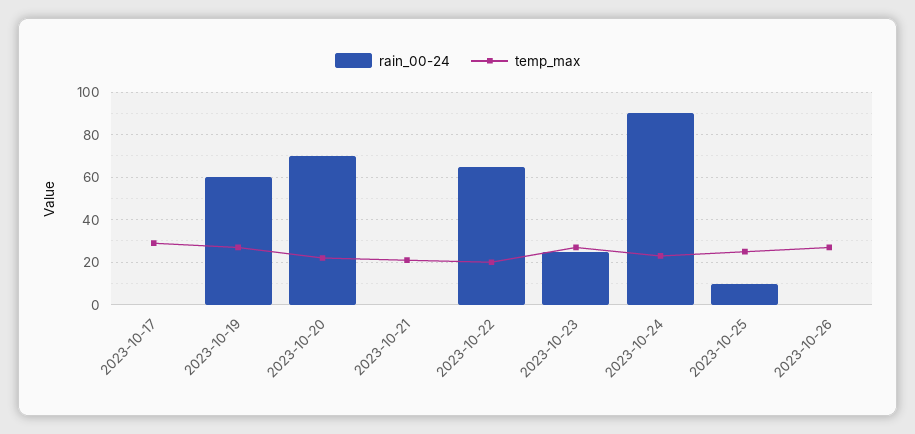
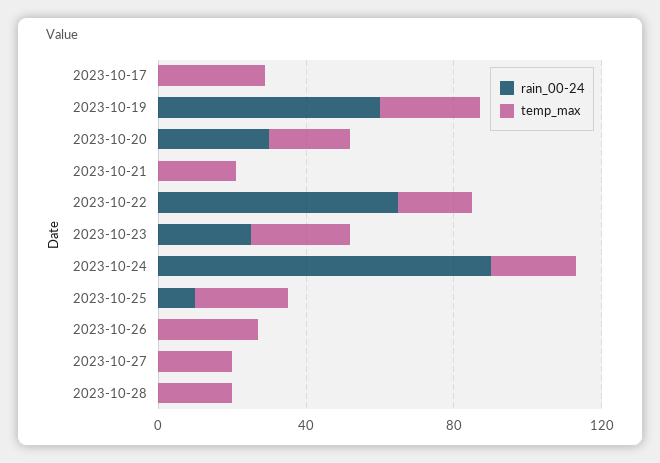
rain_00-24, 2023-10-20: 70 -> 30
rain_00-24, 2023-10-27: none -> 0
temp_max, 2023-10-27: none -> 20
rain_00-24, 2023-10-28: none -> 0
temp_max, 2023-10-28: none -> 20

